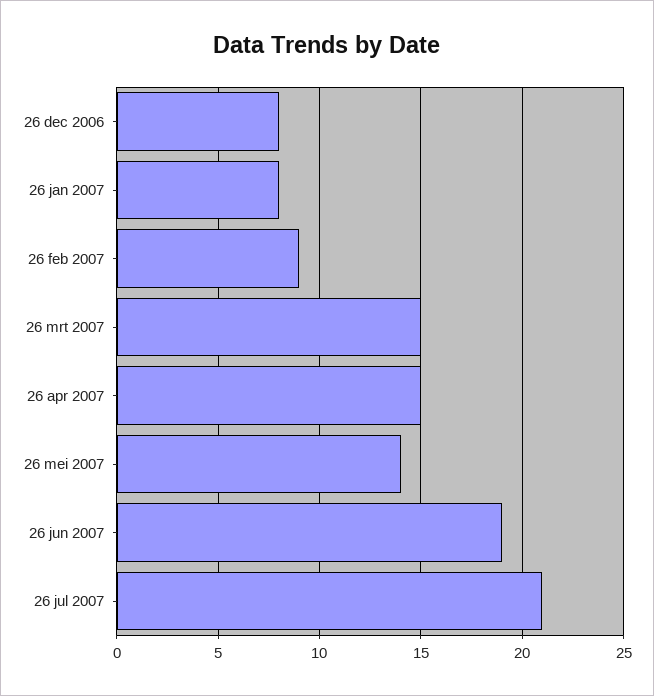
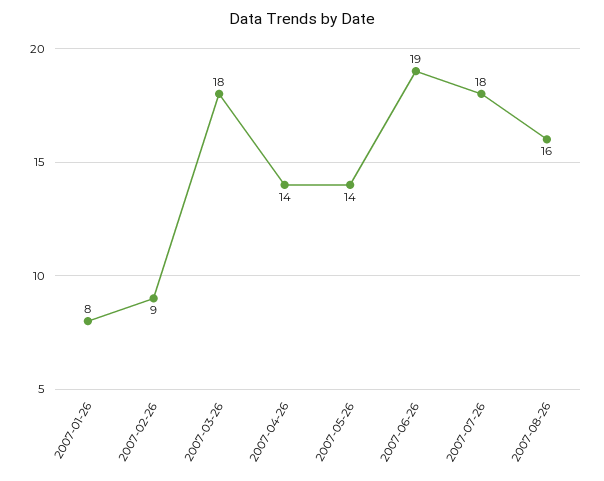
26 dec 2006: 8 -> none
26 mrt 2007: 15 -> 18
26 apr 2007: 15 -> 14
26 jul 2007: 21 -> 18
2007-08-26: none -> 16

